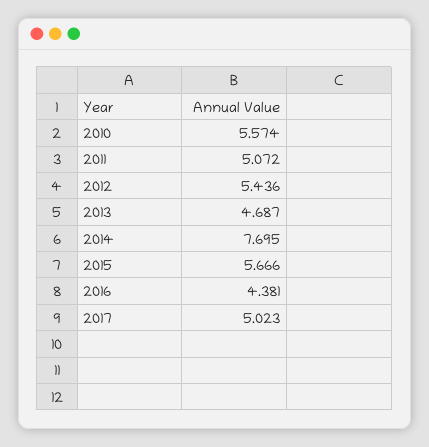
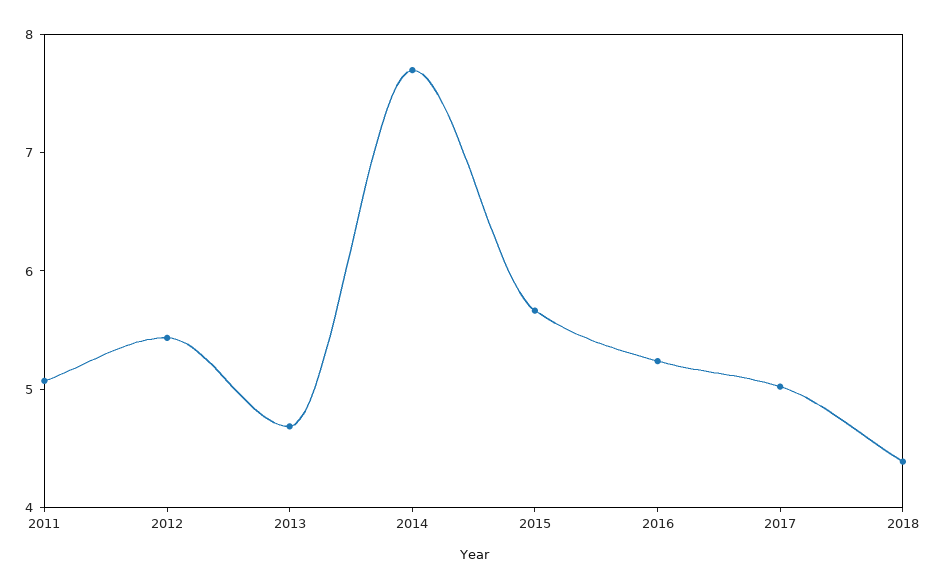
2010: 5.574 -> none
2016: 4.381 -> 5.2
2018: none -> 4.4

